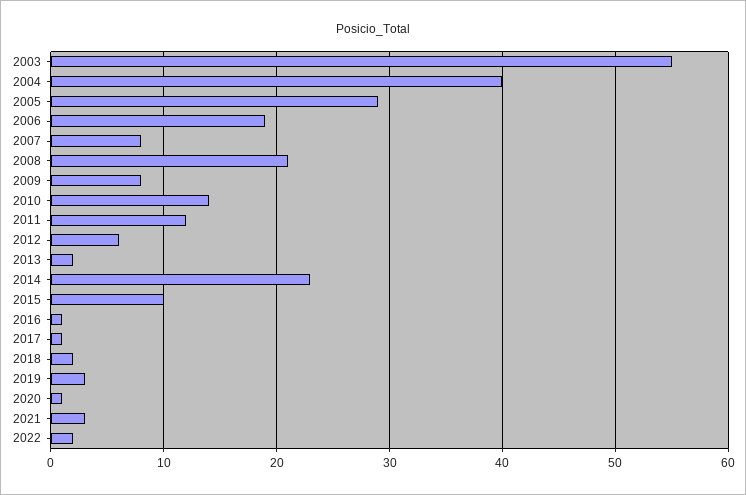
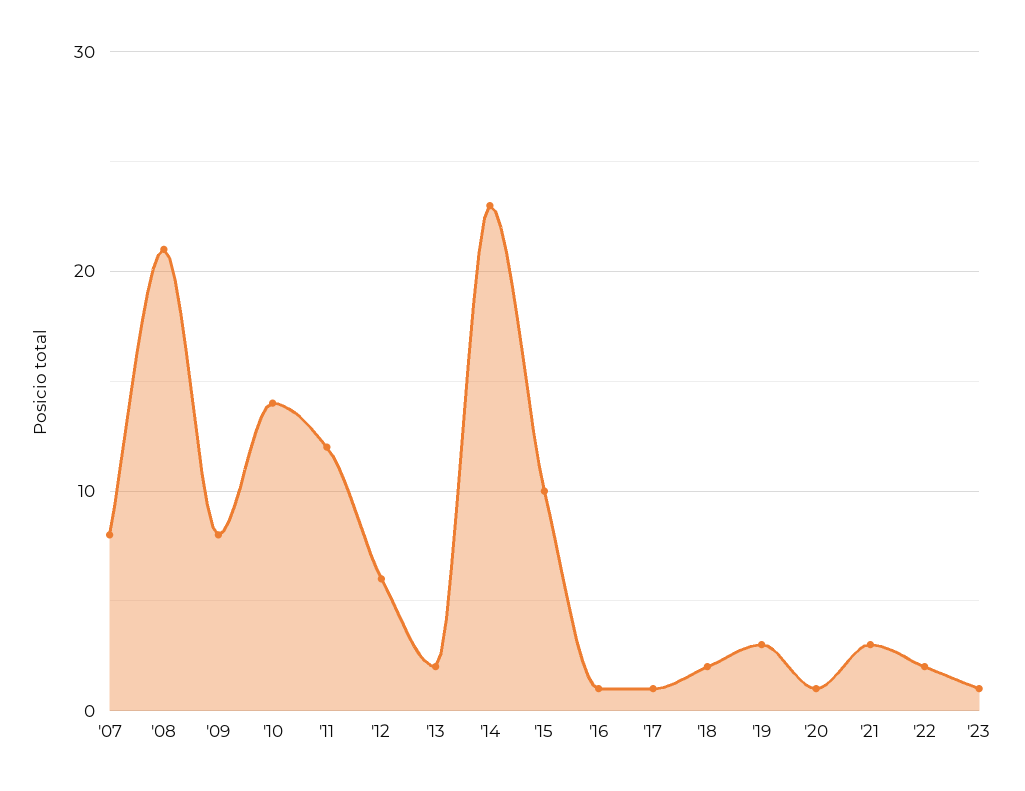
2003: 55 -> none
2004: 40 -> none
2005: 29 -> none
2006: 19 -> none
'23: none -> 1

